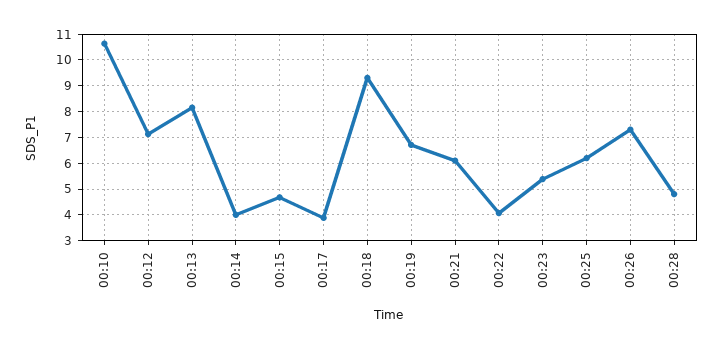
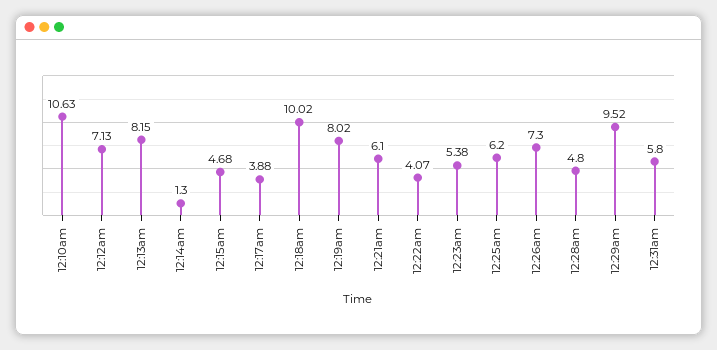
00:14: 4 -> 1.3
00:18: 9.25 -> 10.02
00:19: 6.75 -> 8.02
12:29am: none -> 9.52
12:31am: none -> 5.8

